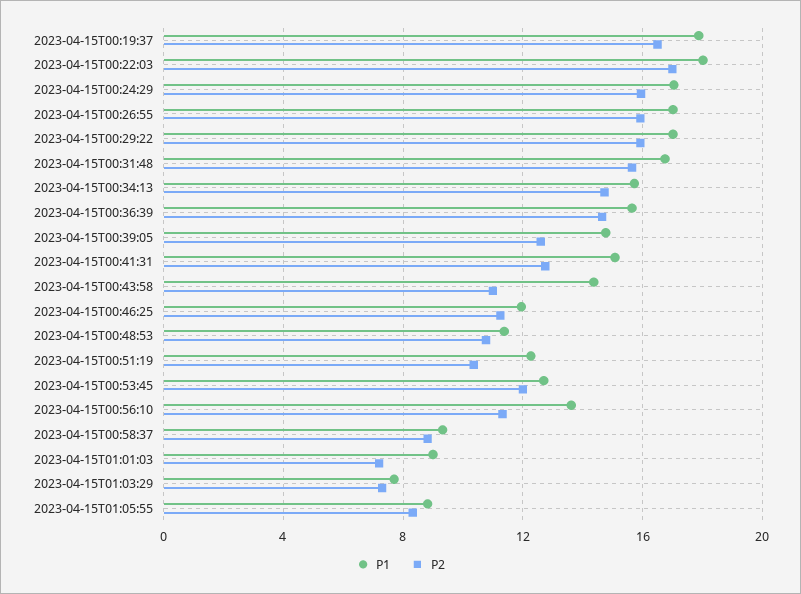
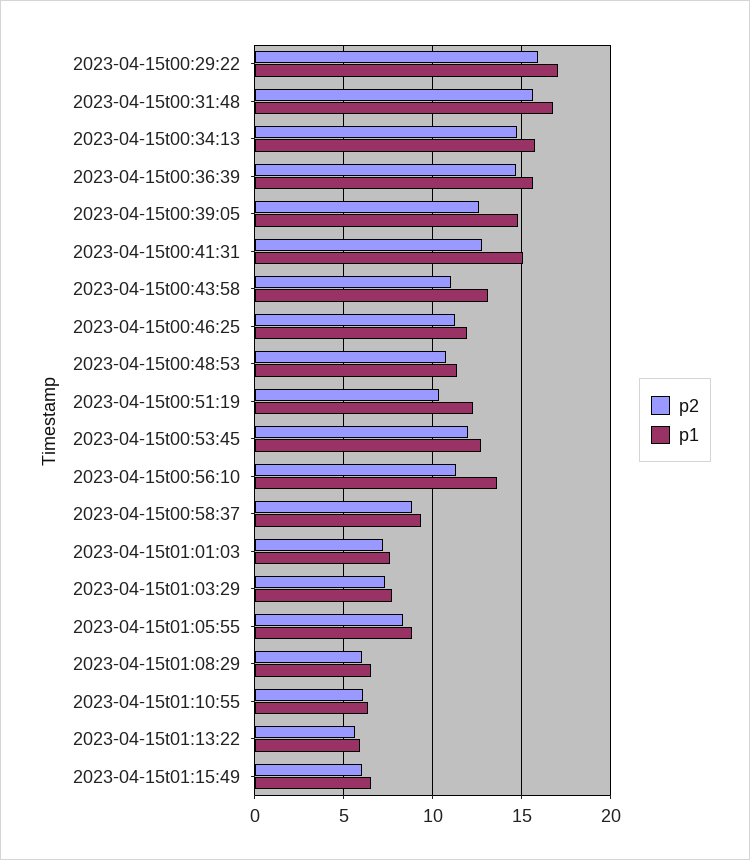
P1, 2023-04-15T00:19:37: 18 -> none
P2, 2023-04-15T00:19:37: 16.5 -> none
P1, 2023-04-15T00:22:03: 18 -> none
P2, 2023-04-15T00:22:03: 17 -> none
P1, 2023-04-15T00:24:29: 17 -> none
P2, 2023-04-15T00:24:29: 16 -> none
P1, 2023-04-15T00:26:55: 17 -> none
P2, 2023-04-15T00:26:55: 16 -> none
P1, 2023-04-15T00:43:58: 14.5 -> 13
P1, 2023-04-15T01:01:03: 9 -> 7.5
P2, 2023-04-15t01:08:29: none -> 6
P1, 2023-04-15t01:08:29: none -> 6.5
P2, 2023-04-15t01:10:55: none -> 6
P1, 2023-04-15t01:10:55: none -> 6.5
P2, 2023-04-15t01:13:22: none -> 5.5
P1, 2023-04-15t01:13:22: none -> 6
P2, 2023-04-15t01:15:49: none -> 6
P1, 2023-04-15t01:15:49: none -> 6.5

